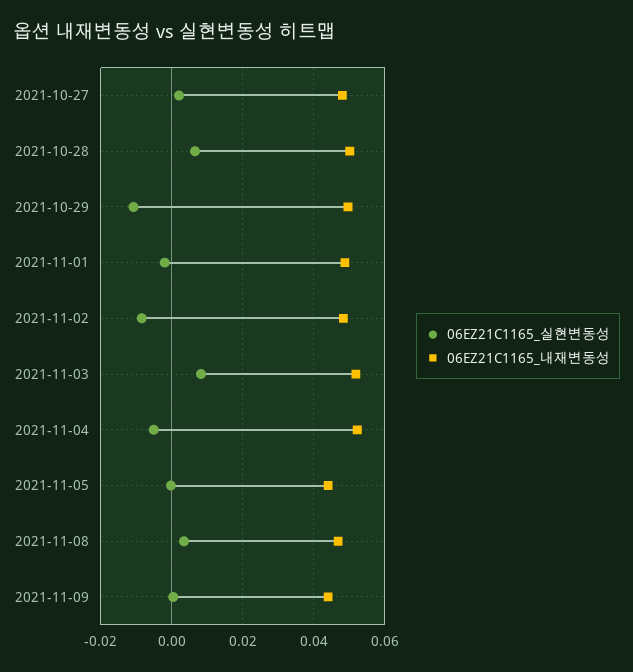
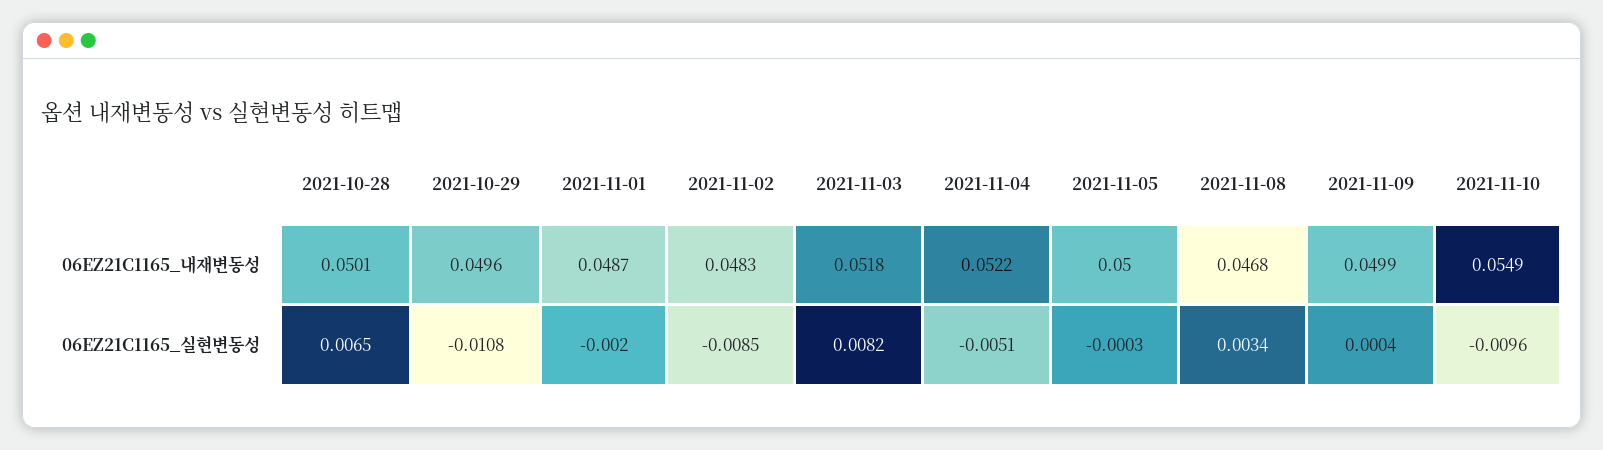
06EZ21C1165_실현변동성, 2021-10-27: 0.002 -> none
06EZ21C1165_내재변동성, 2021-10-27: 0.048 -> none
06EZ21C1165_내재변동성, 2021-11-05: 0.044 -> 0.05
06EZ21C1165_내재변동성, 2021-11-09: 0.044 -> 0.0499
06EZ21C1165_내재변동성, 2021-11-10: none -> 0.0549
06EZ21C1165_실현변동성, 2021-11-10: none -> -0.0096

